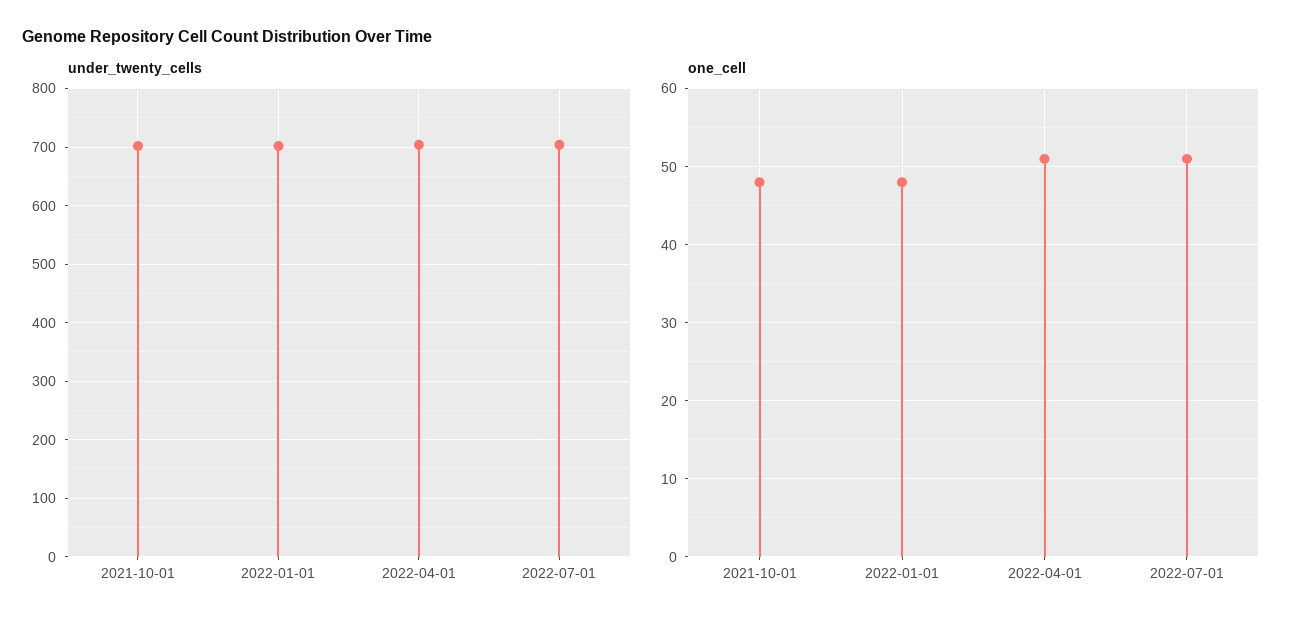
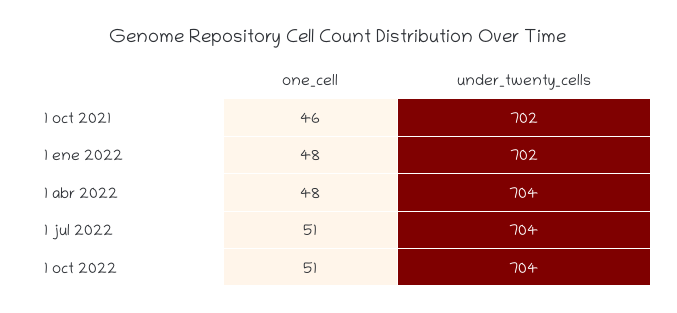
one_cell, 2021-10-01: 48 -> 46
one_cell, 2022-04-01: 51 -> 48
one_cell, 1 oct 2022: none -> 51
under_twenty_cells, 1 oct 2022: none -> 704

